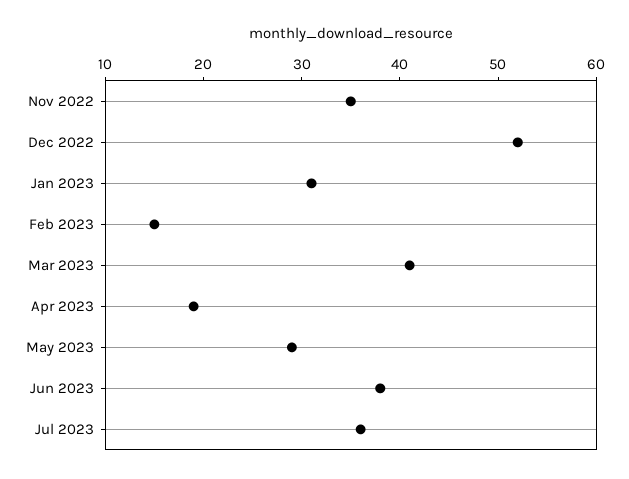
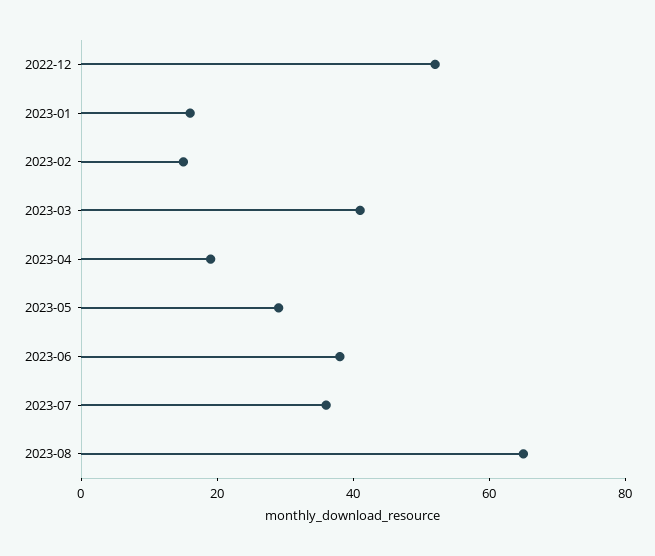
Nov 2022: 35 -> none
Jan 2023: 31 -> 15
2023-08: none -> 65

